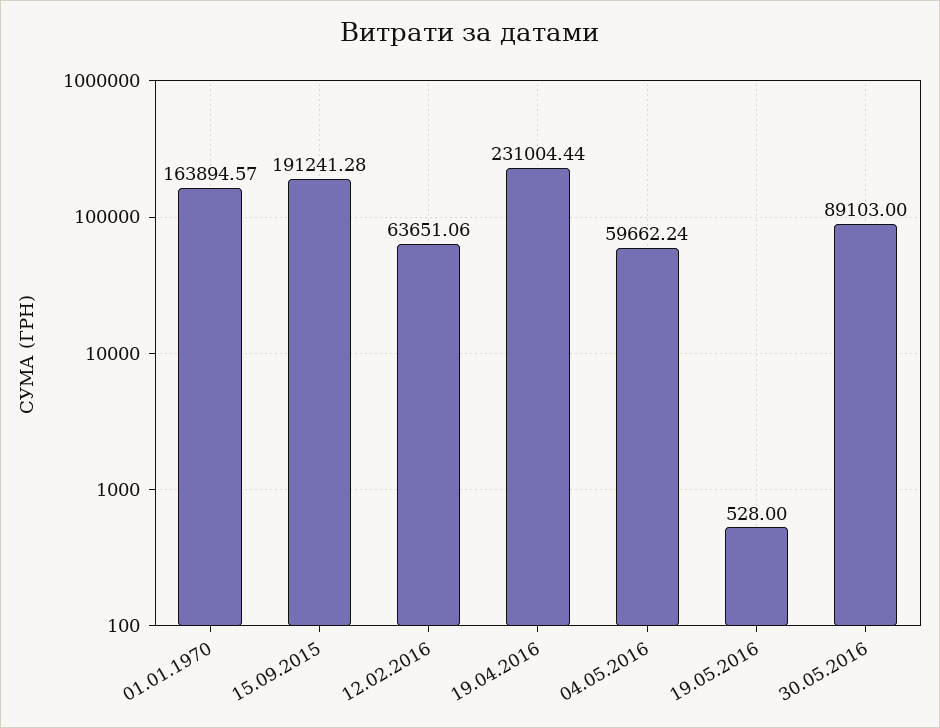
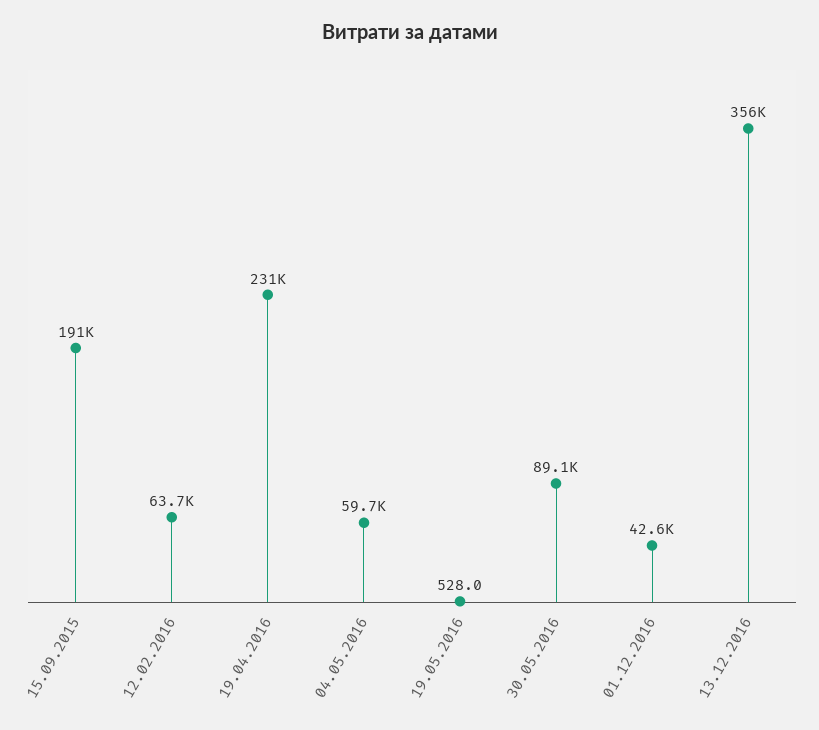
01.01.1970: 163894.57 -> none
01.12.2016: none -> 42600
13.12.2016: none -> 356000

